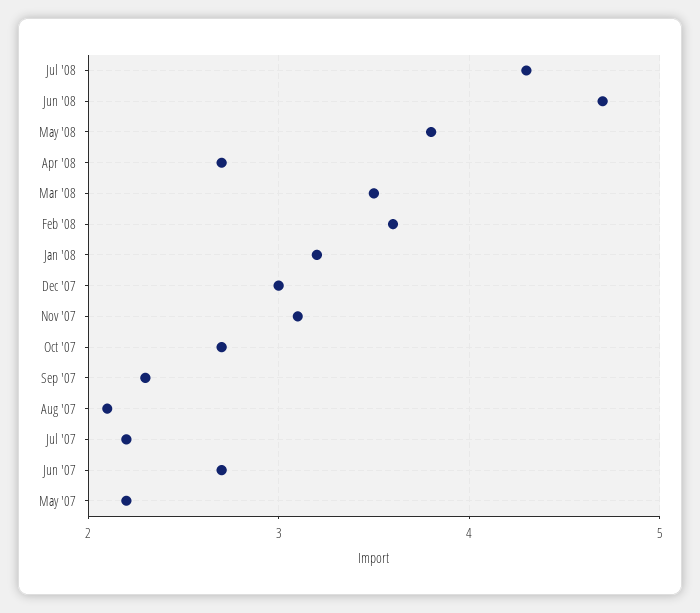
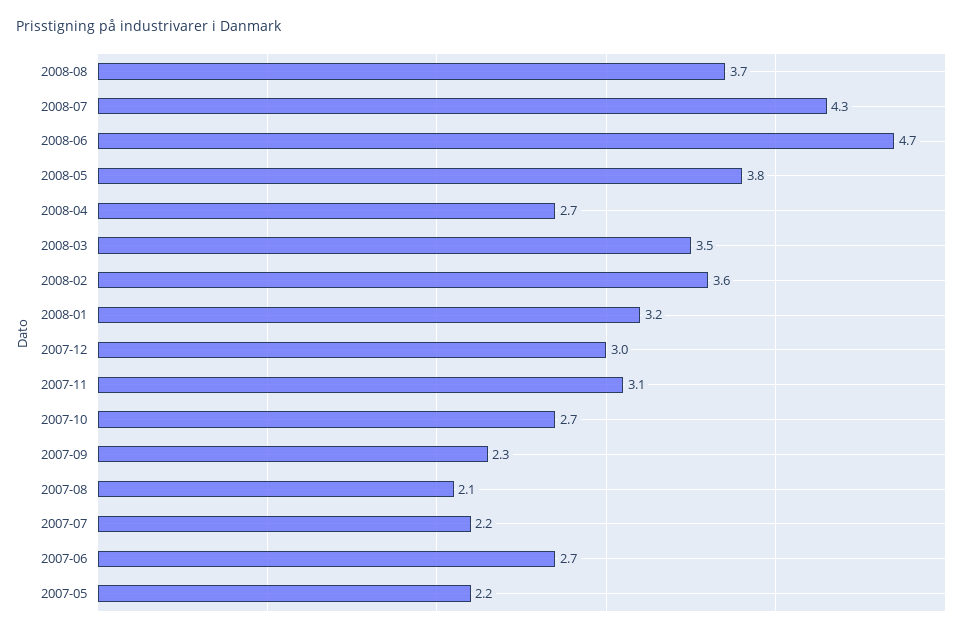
2008-08: none -> 3.7

